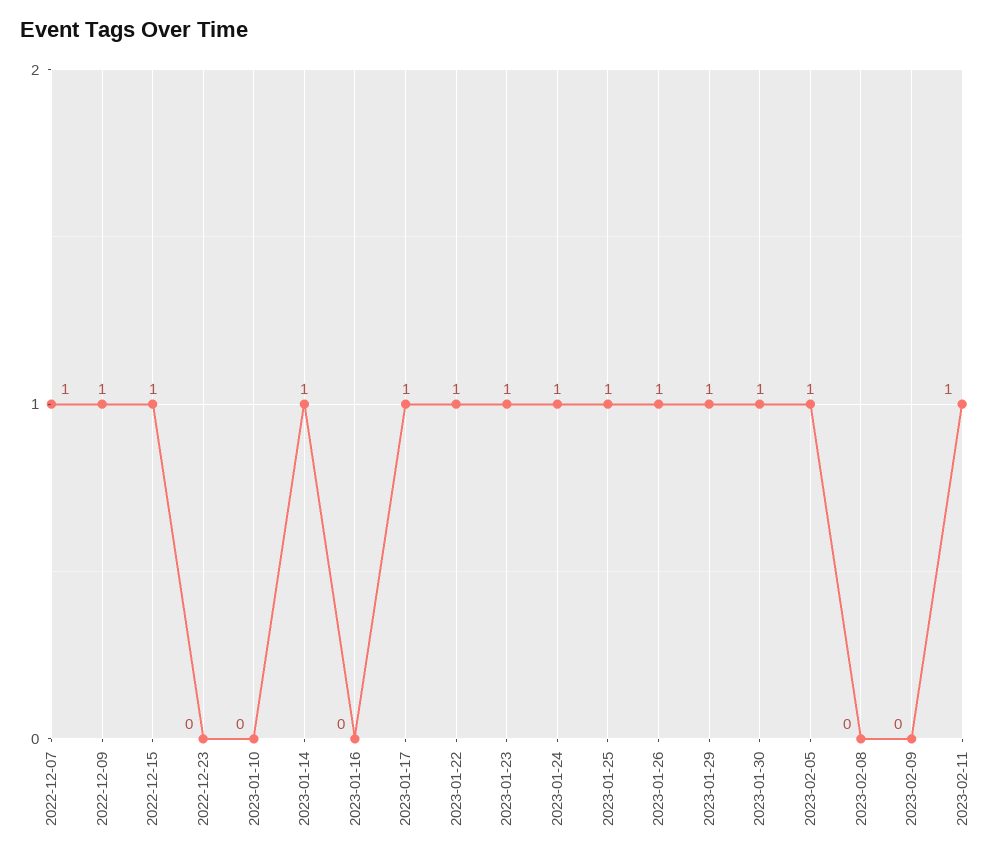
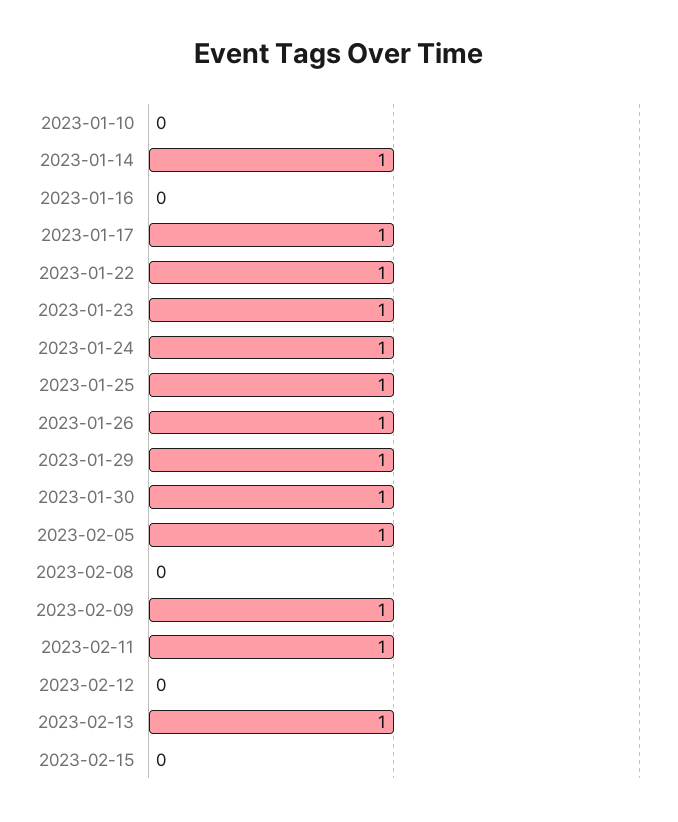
2022-12-07: 1 -> none
2022-12-09: 1 -> none
2022-12-15: 1 -> none
2022-12-23: 0 -> none
2023-02-09: 0 -> 1
2023-02-12: none -> 0
2023-02-13: none -> 1
2023-02-15: none -> 0

